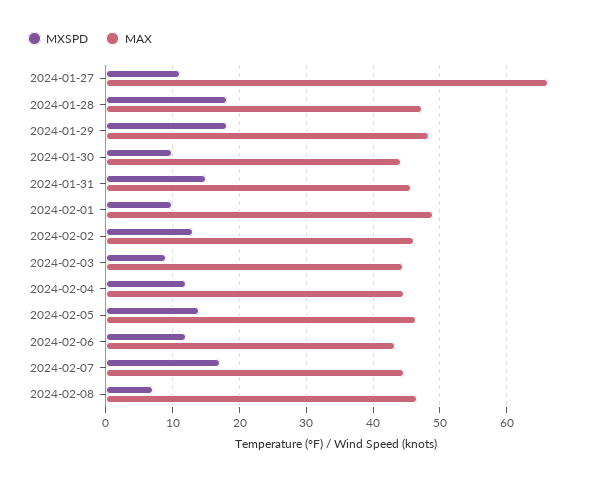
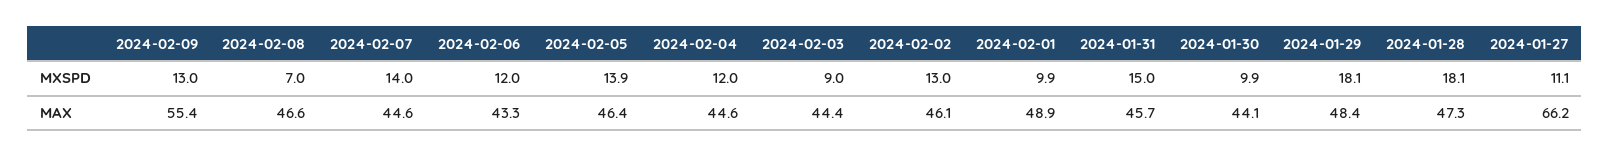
MXSPD, 2024-02-07: 17 -> 14
MXSPD, 2024-02-09: none -> 13
MAX, 2024-02-09: none -> 55.4

